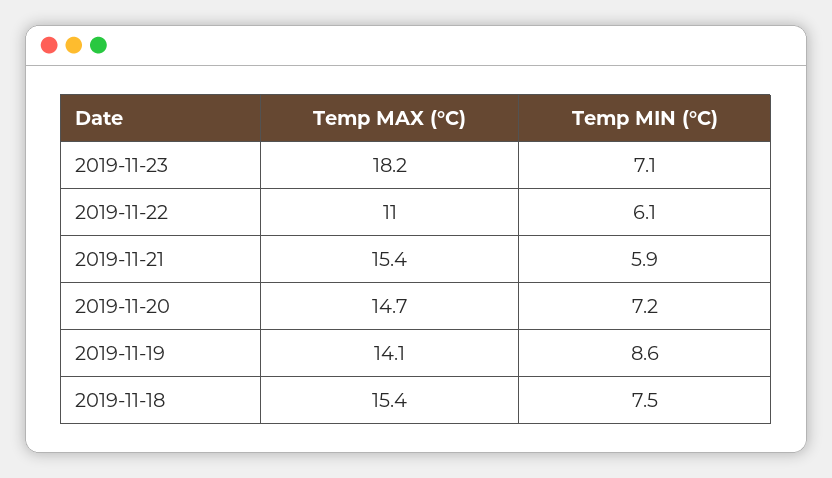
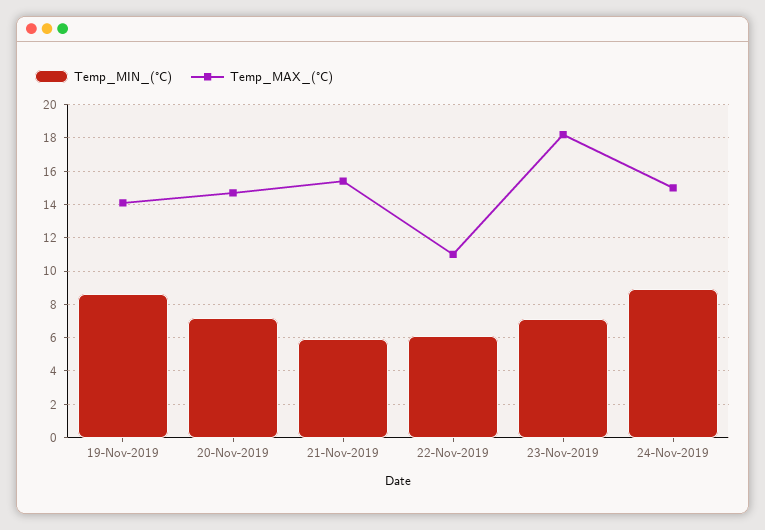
Temp MAX (°C), 2019-11-18: 15.4 -> none
Temp MIN (°C), 2019-11-18: 7.5 -> none
Temp MIN (°C), 24-Nov-2019: none -> 9
Temp MAX (°C), 24-Nov-2019: none -> 15

